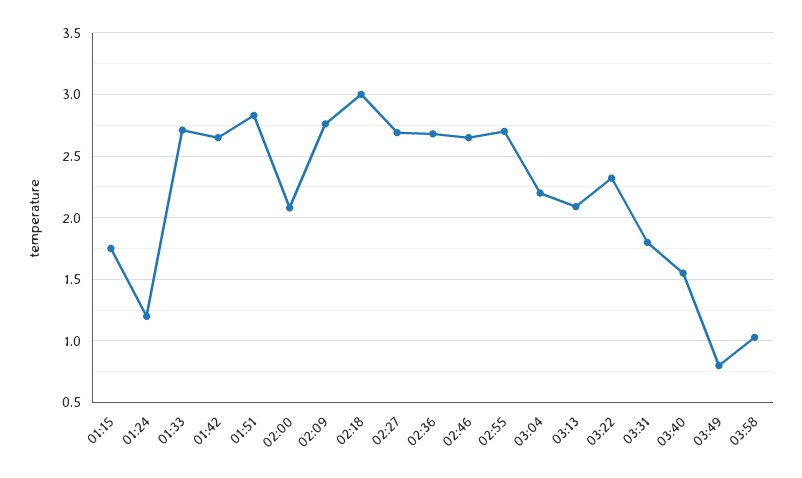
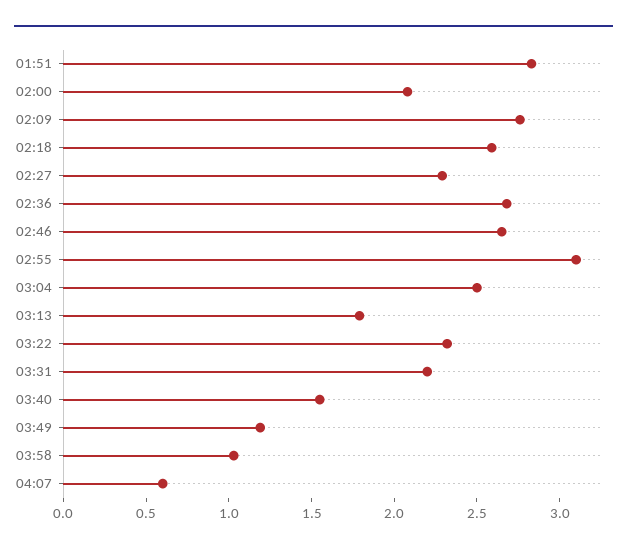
01:15: 1.75 -> none
01:24: 1.2 -> none
01:33: 2.7 -> none
01:42: 2.65 -> none
02:18: 3 -> 2.6
02:27: 2.7 -> 2.3
02:55: 2.7 -> 3.1
03:04: 2.2 -> 2.5
03:13: 2.1 -> 1.8
03:31: 1.8 -> 2.2
03:49: 0.8 -> 1.2
04:07: none -> 0.6

